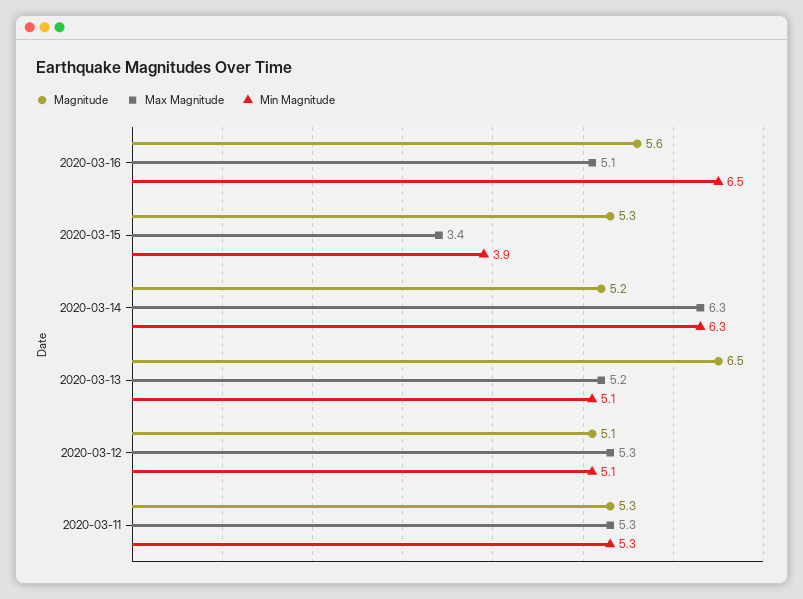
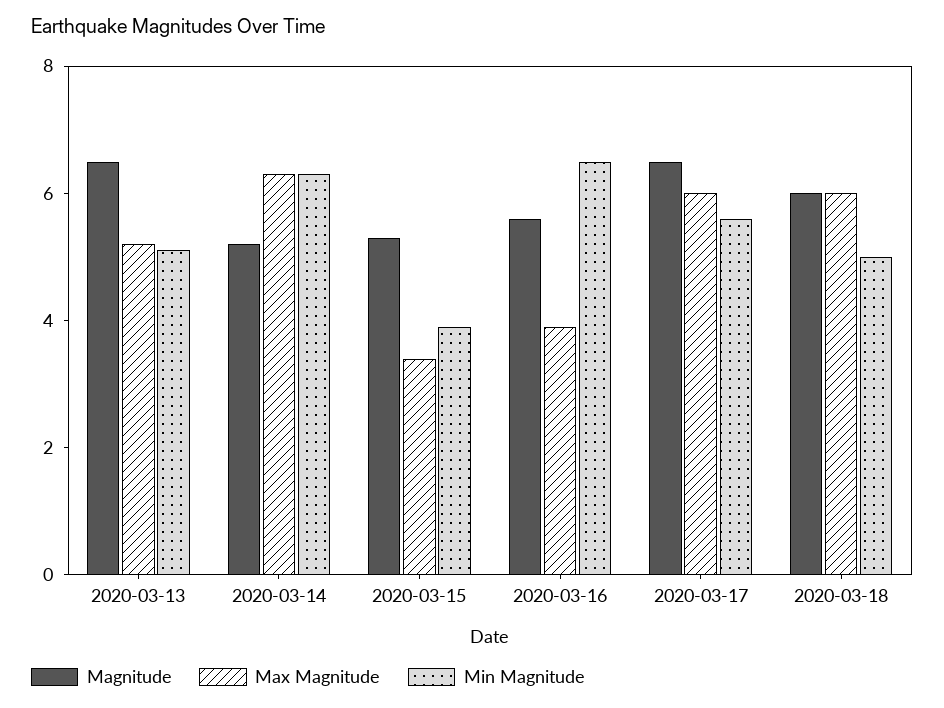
Max Magnitude, 2020-03-16: 5.1 -> 4
Magnitude, 2020-03-12: 5.1 -> none
Max Magnitude, 2020-03-12: 5.3 -> none
Min Magnitude, 2020-03-12: 5.1 -> none
Magnitude, 2020-03-11: 5.3 -> none
Max Magnitude, 2020-03-11: 5.3 -> none
Min Magnitude, 2020-03-11: 5.3 -> none
Magnitude, 2020-03-17: none -> 6.5
Max Magnitude, 2020-03-17: none -> 6
Min Magnitude, 2020-03-17: none -> 5.5
Magnitude, 2020-03-18: none -> 6
Max Magnitude, 2020-03-18: none -> 6
Min Magnitude, 2020-03-18: none -> 5

